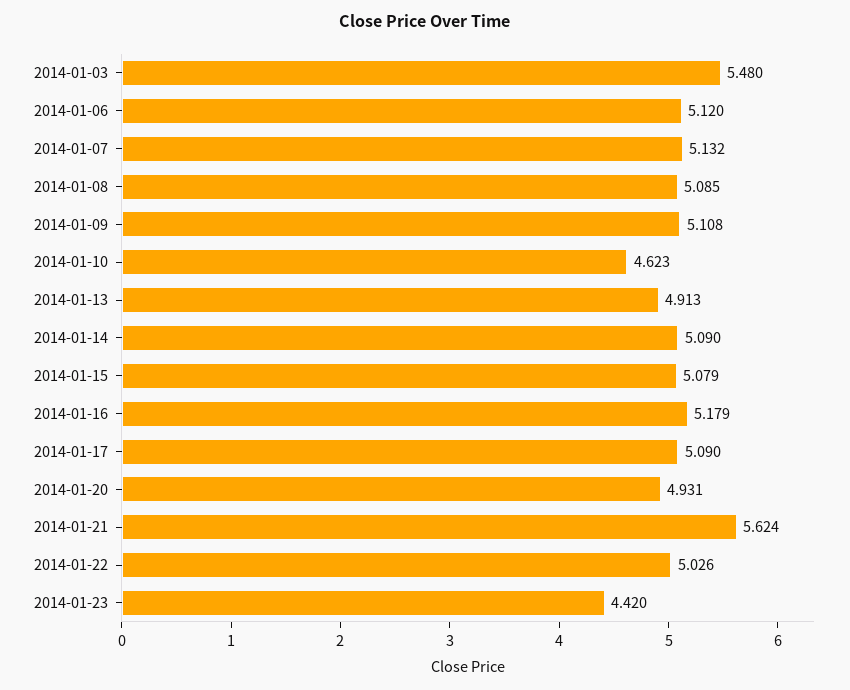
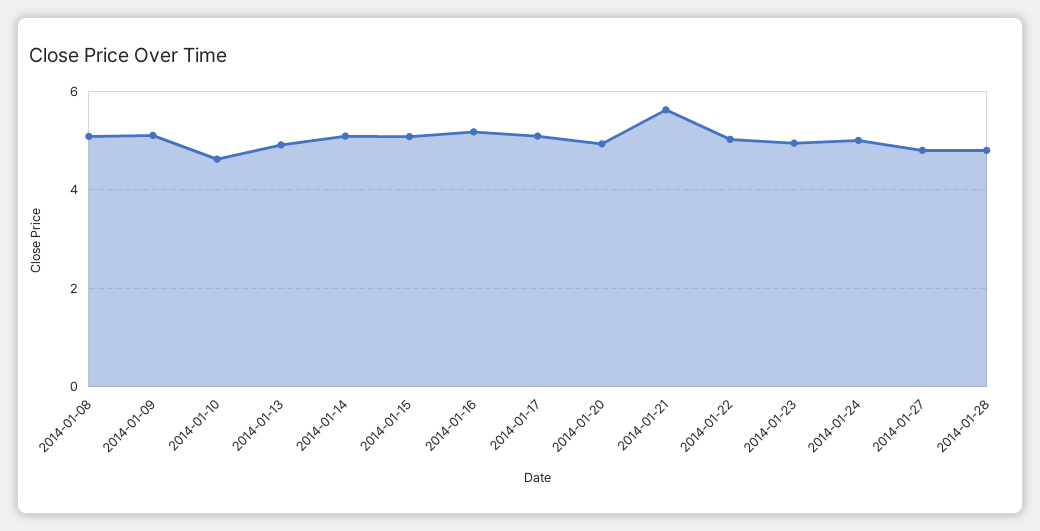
2014-01-03: 5.48 -> none
2014-01-06: 5.12 -> none
2014-01-07: 5.132 -> none
2014-01-23: 4.42 -> 5
2014-01-24: none -> 5
2014-01-27: none -> 4.8
2014-01-28: none -> 4.8

